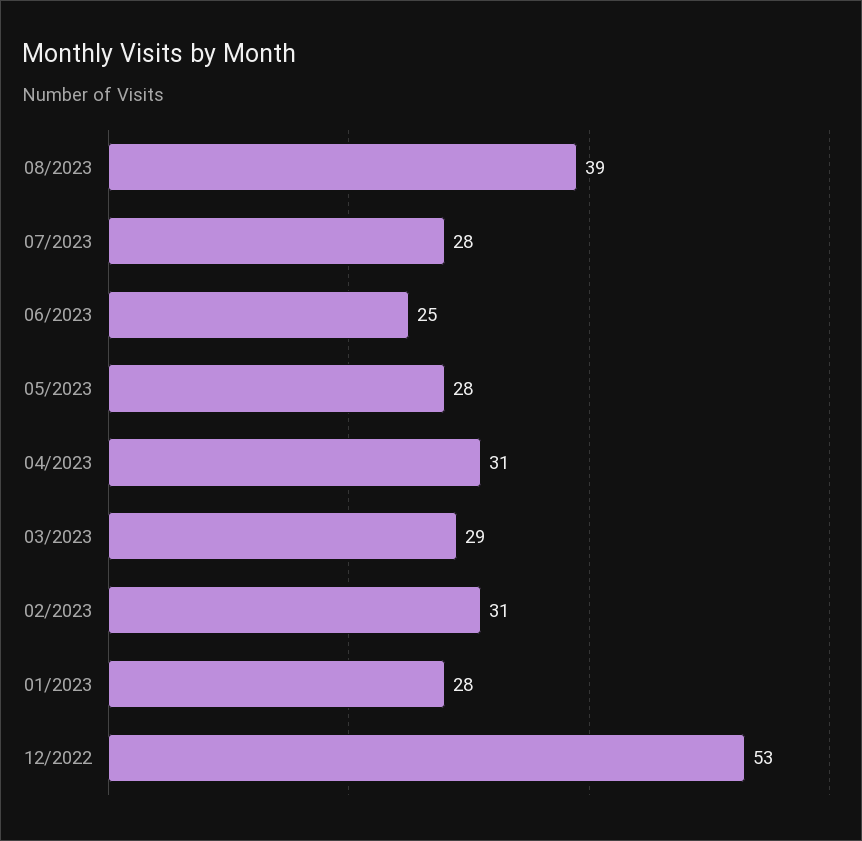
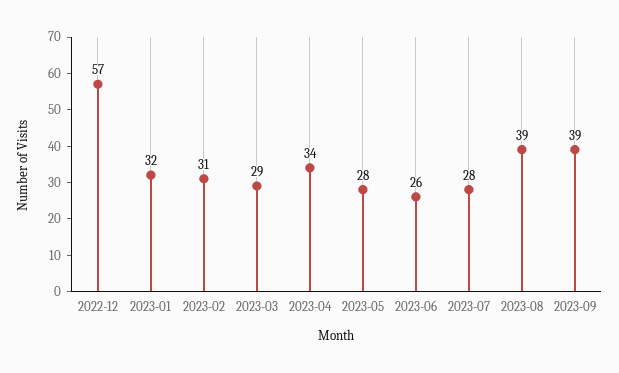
06/2023: 25 -> 26
04/2023: 31 -> 34
01/2023: 28 -> 32
12/2022: 53 -> 57
2023-09: none -> 39

